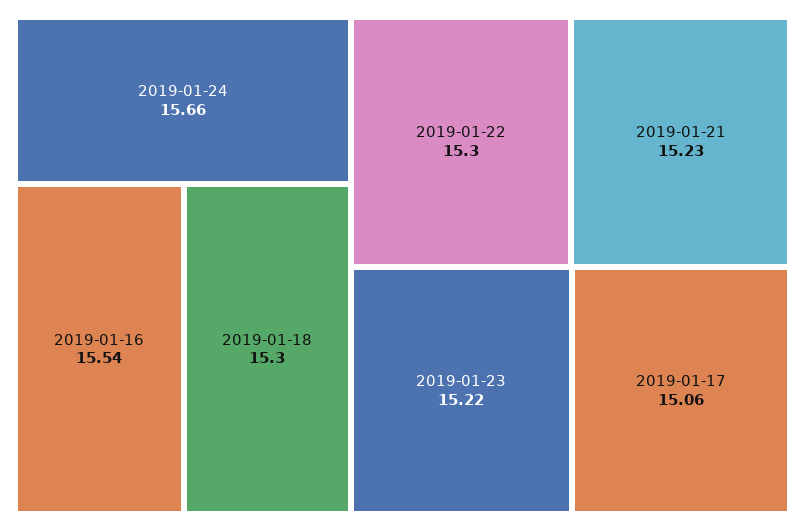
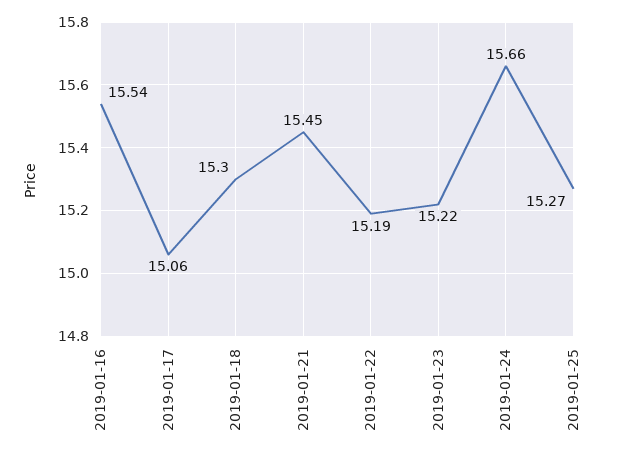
2019-01-22: 15.3 -> 15.19
2019-01-21: 15.23 -> 15.45
2019-01-25: none -> 15.27

